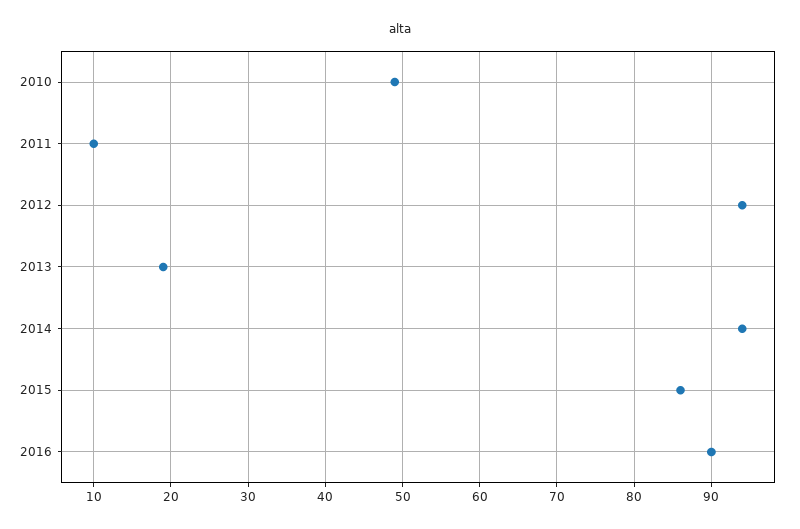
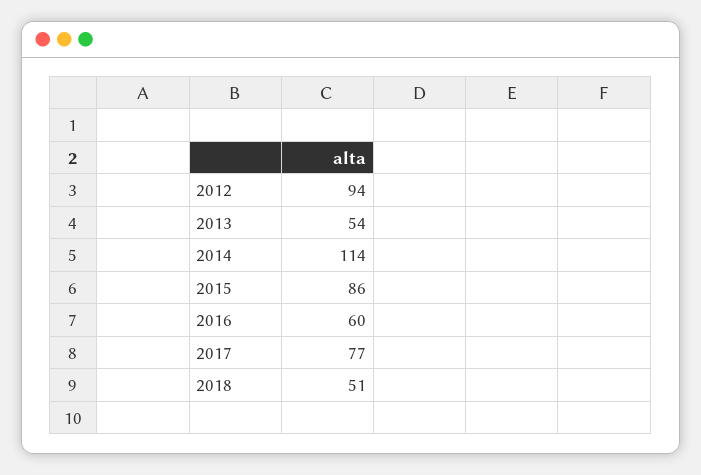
2010: 49 -> none
2011: 10 -> none
2013: 19 -> 54
2014: 94 -> 114
2016: 90 -> 60
2017: none -> 77
2018: none -> 51

